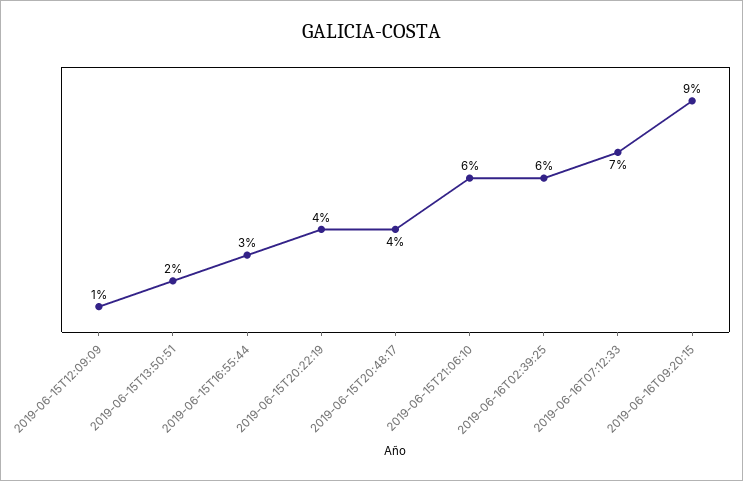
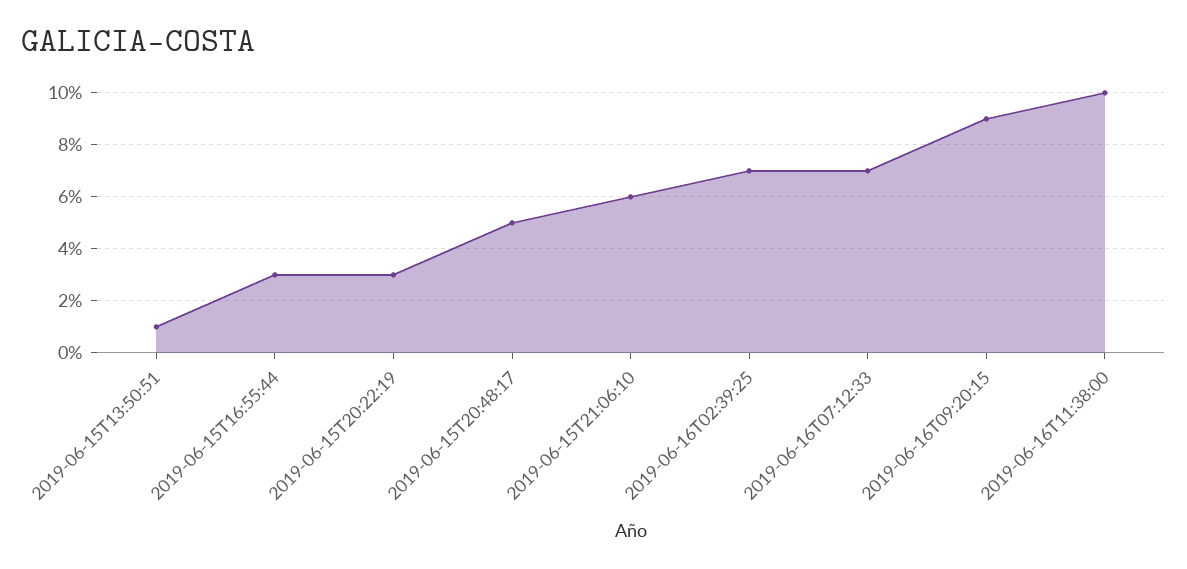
2019-06-15T12:09:09: 1 -> none
2019-06-15T13:50:51: 2 -> 1
2019-06-15T20:22:19: 4 -> 3
2019-06-15T20:48:17: 4 -> 5
2019-06-16T02:39:25: 6 -> 7
2019-06-16T11:38:00: none -> 10

